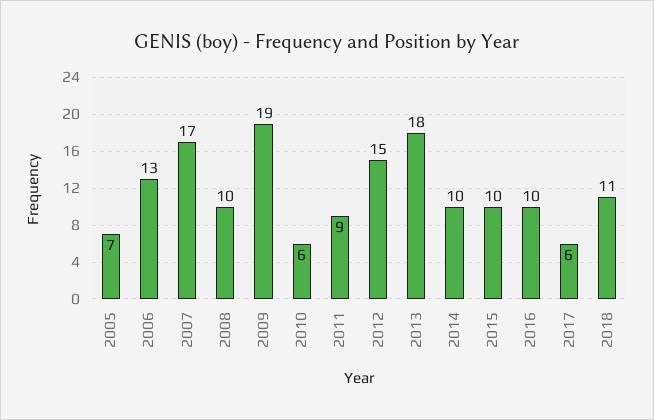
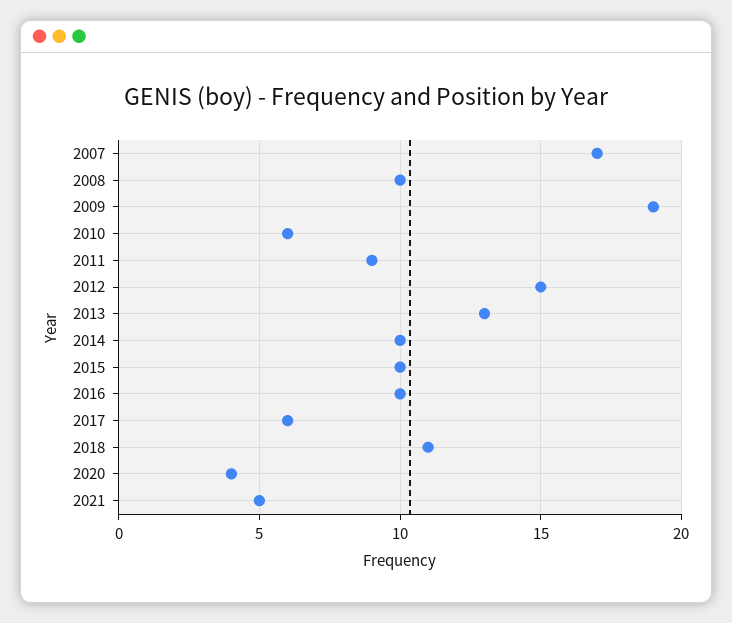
2005: 7 -> none
2006: 13 -> none
2013: 18 -> 13
2020: none -> 4
2021: none -> 5

